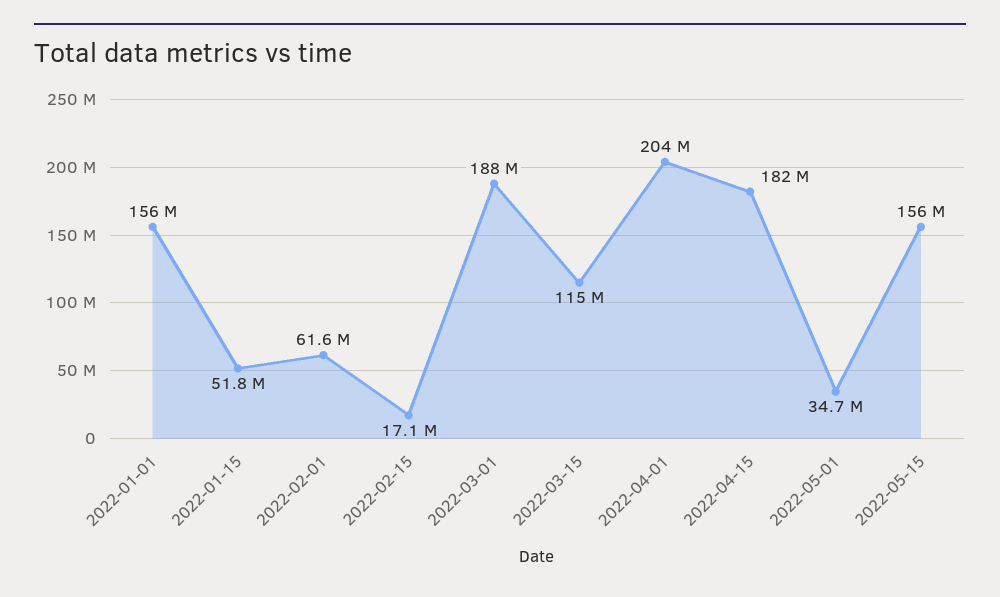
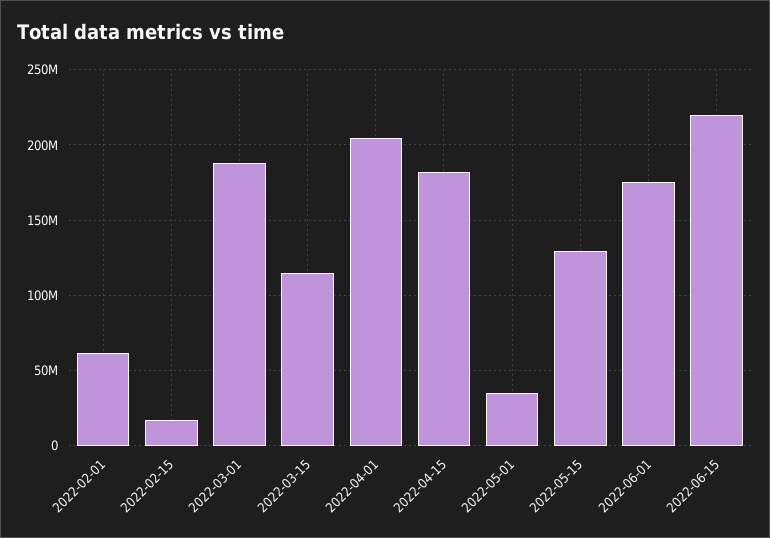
2022-01-01: 156000000 -> none
2022-01-15: 51800000 -> none
2022-05-15: 156000000 -> 130000000
2022-06-01: none -> 175000000
2022-06-15: none -> 220000000

